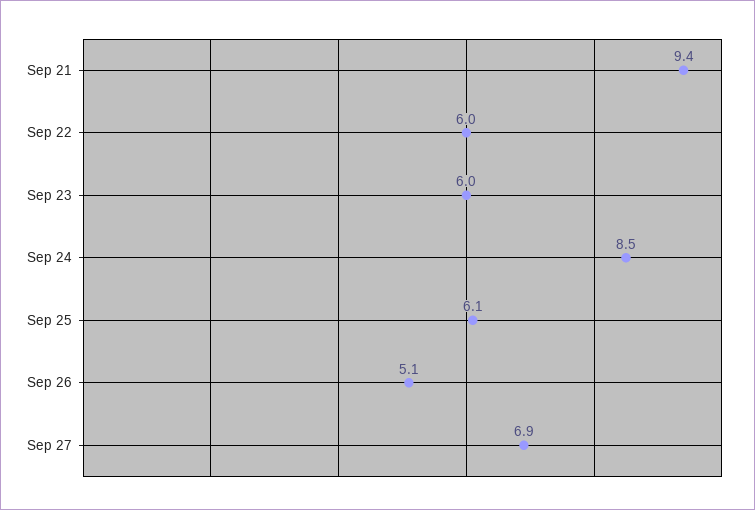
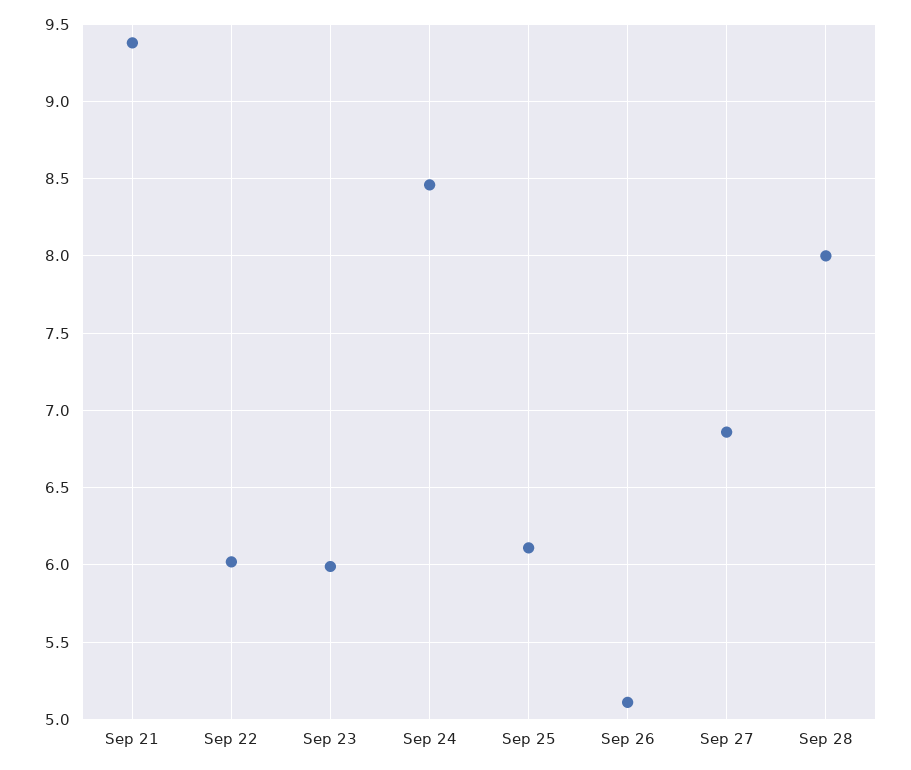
Sep 28: none -> 8

